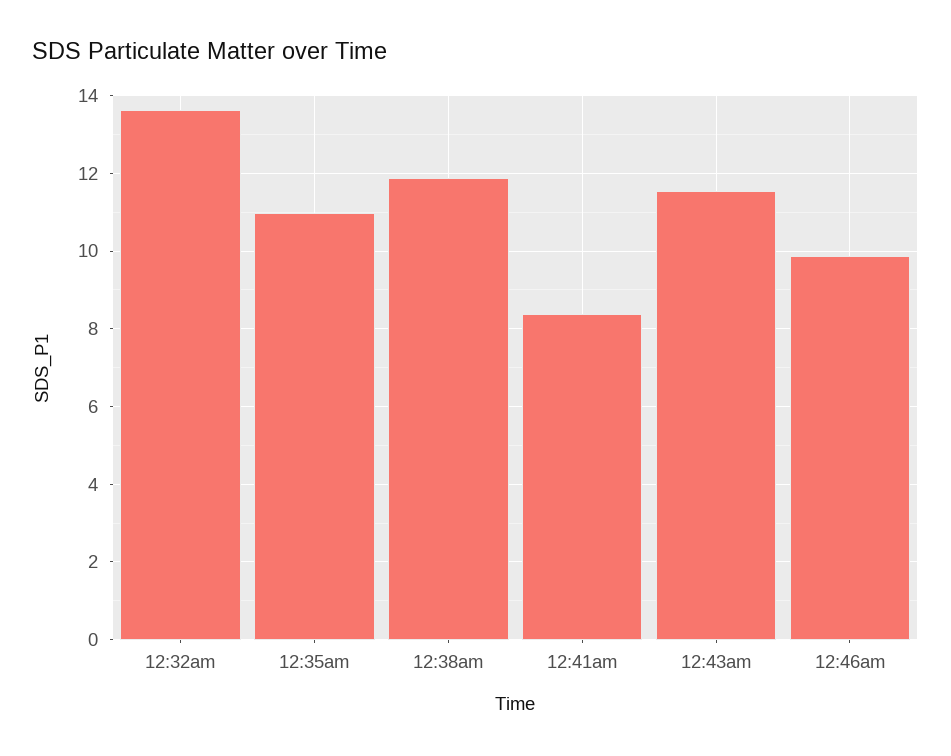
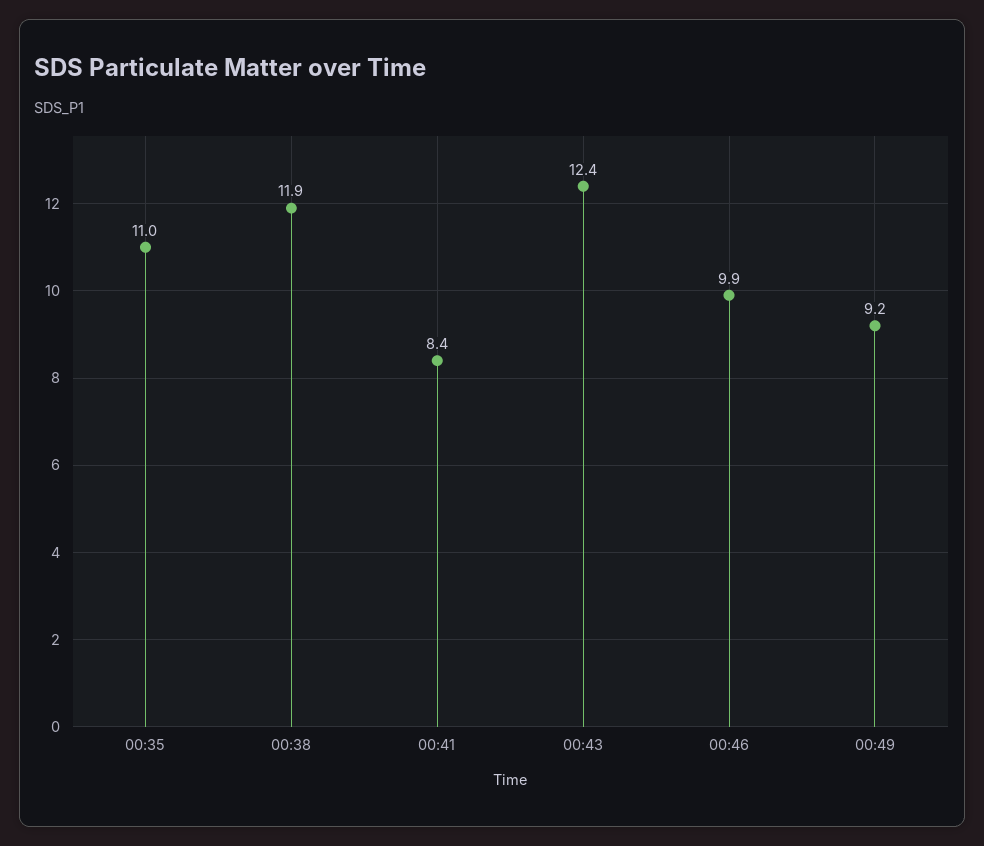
12:32am: 13.6 -> none
12:43am: 11.6 -> 12.4
00:49: none -> 9.2

